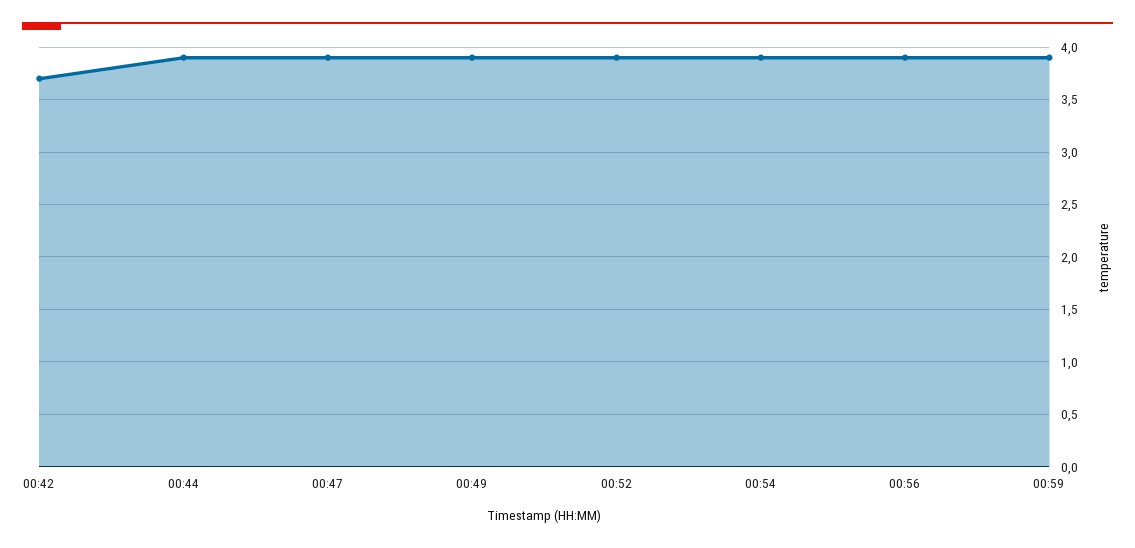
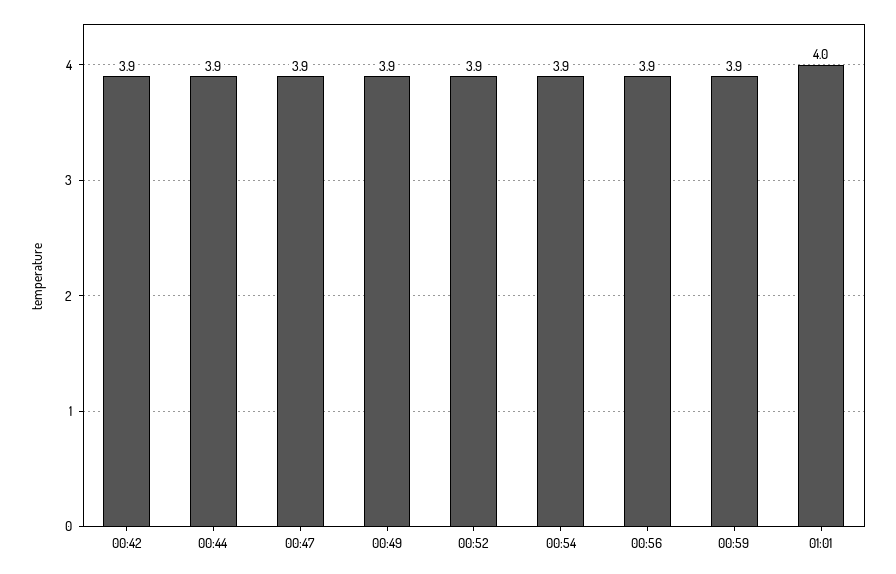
00:42: 3.7 -> 3.9
01:01: none -> 4

